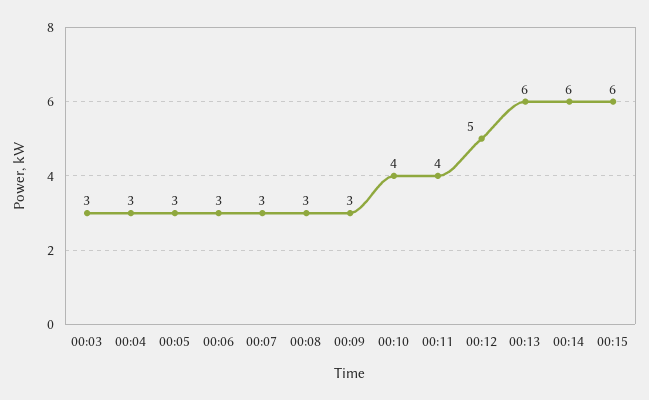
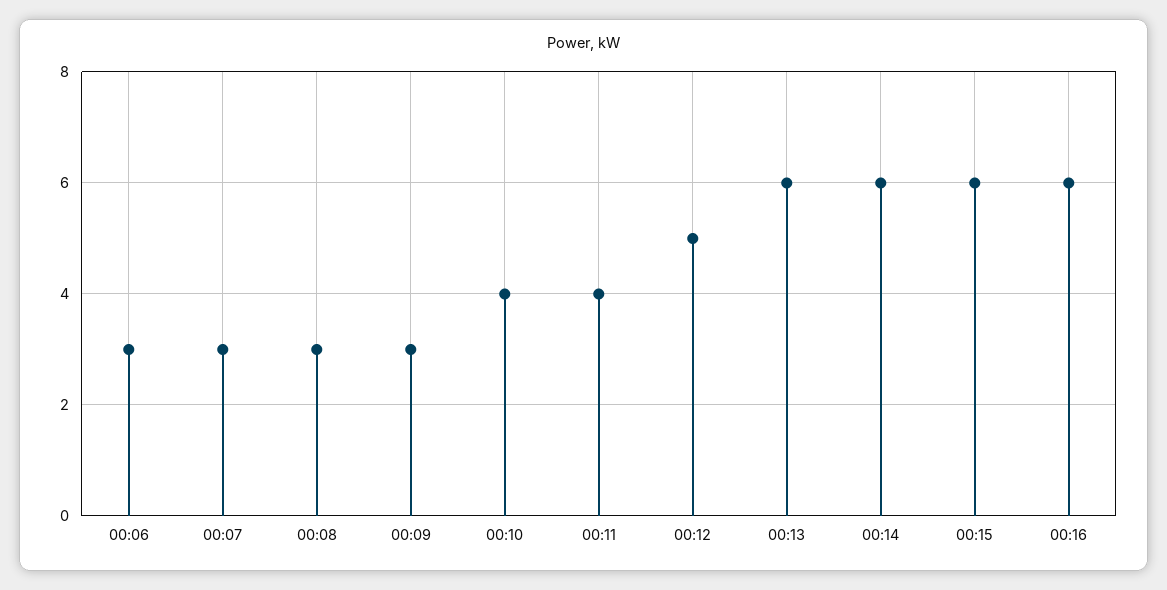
00:03: 3 -> none
00:04: 3 -> none
00:05: 3 -> none
00:16: none -> 6

